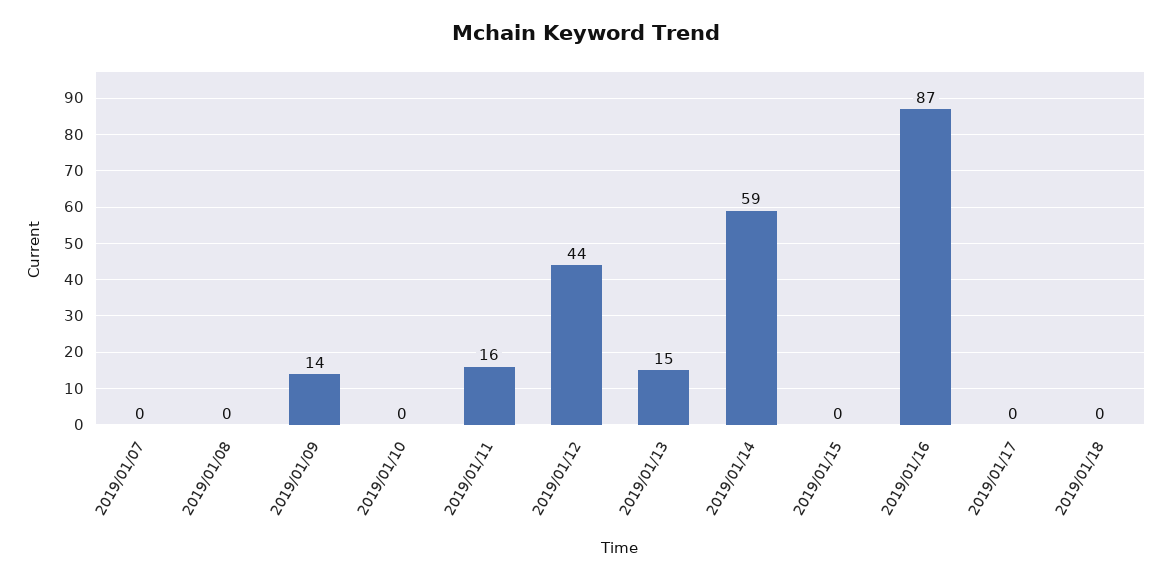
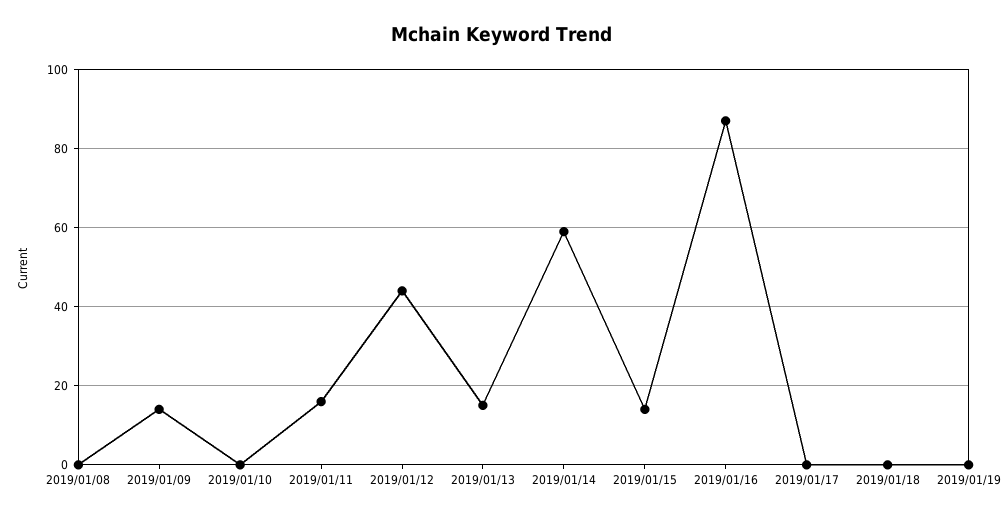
2019/01/07: 0 -> none
2019/01/15: 0 -> 15
2019/01/19: none -> 0

